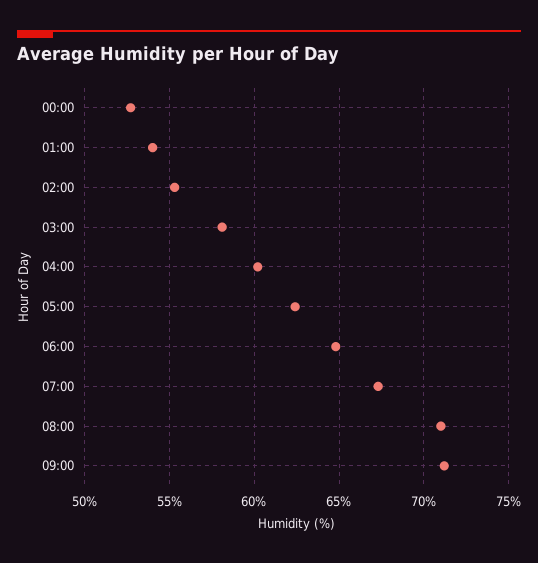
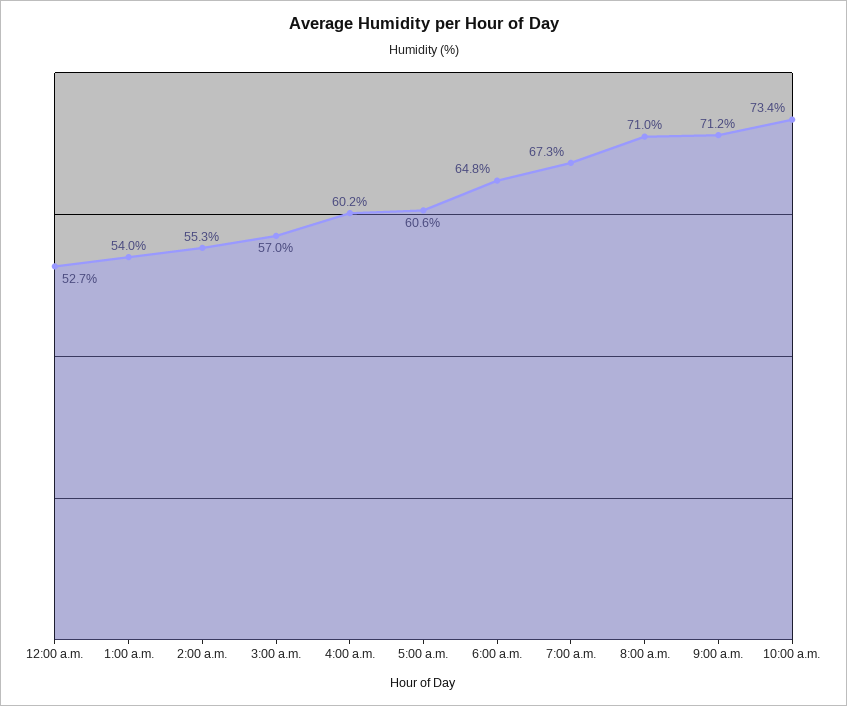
03:00: 58 -> 57
05:00: 62.5 -> 60.6
10:00 a.m.: none -> 73.4

